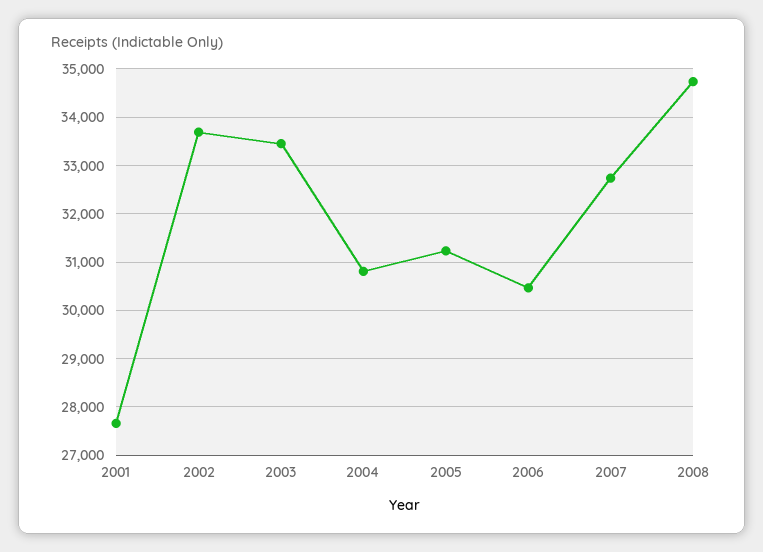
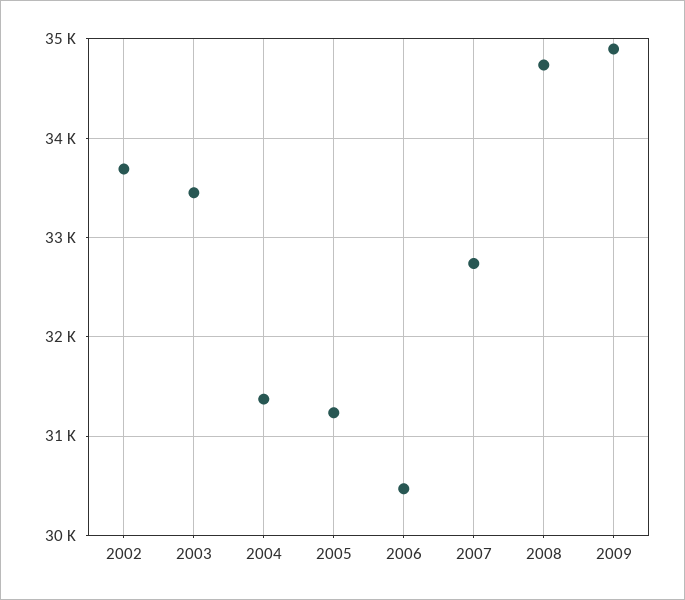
2001: 27600 -> none
2004: 30800 -> 31400
2009: none -> 34900

